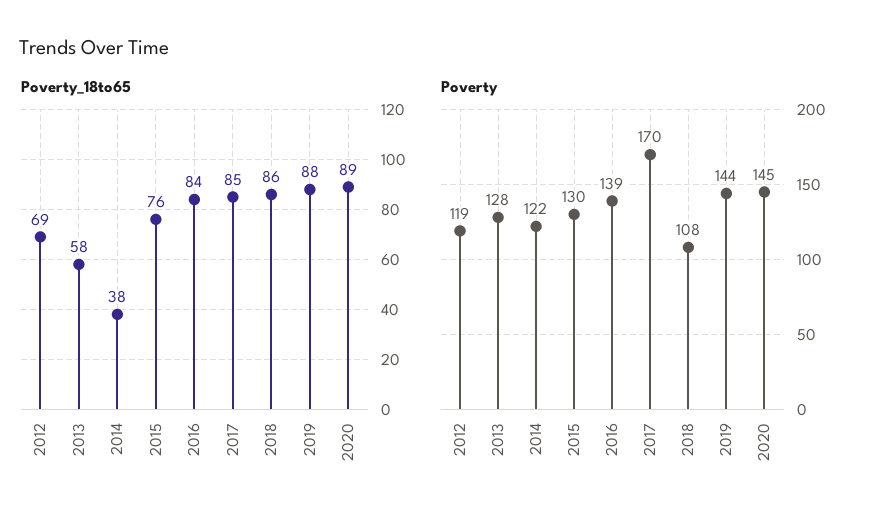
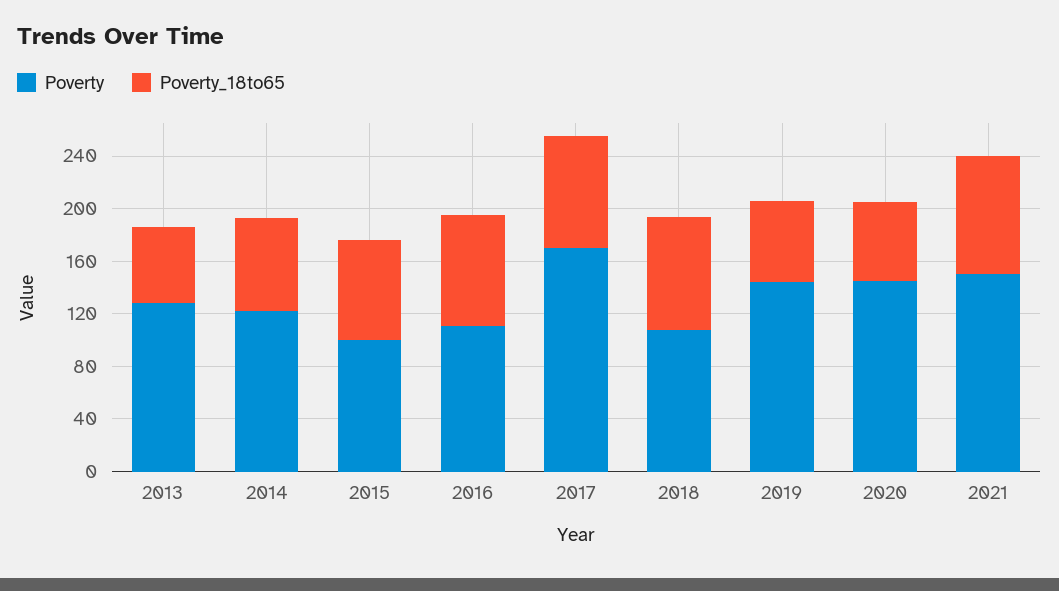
Poverty_18to65, 2012: 69 -> none
Poverty_18to65, 2014: 38 -> 70
Poverty_18to65, 2019: 88 -> 60
Poverty_18to65, 2020: 89 -> 60
Poverty, 2012: 119 -> none
Poverty, 2015: 130 -> 100
Poverty, 2016: 139 -> 110
Poverty, 2021: none -> 150
Poverty_18to65, 2021: none -> 90

